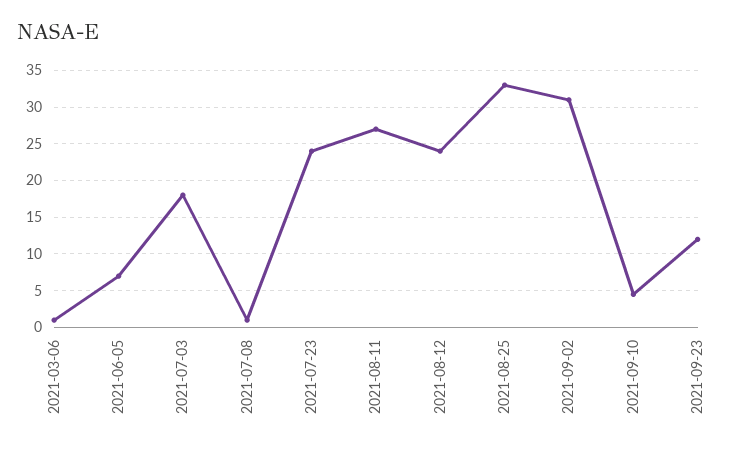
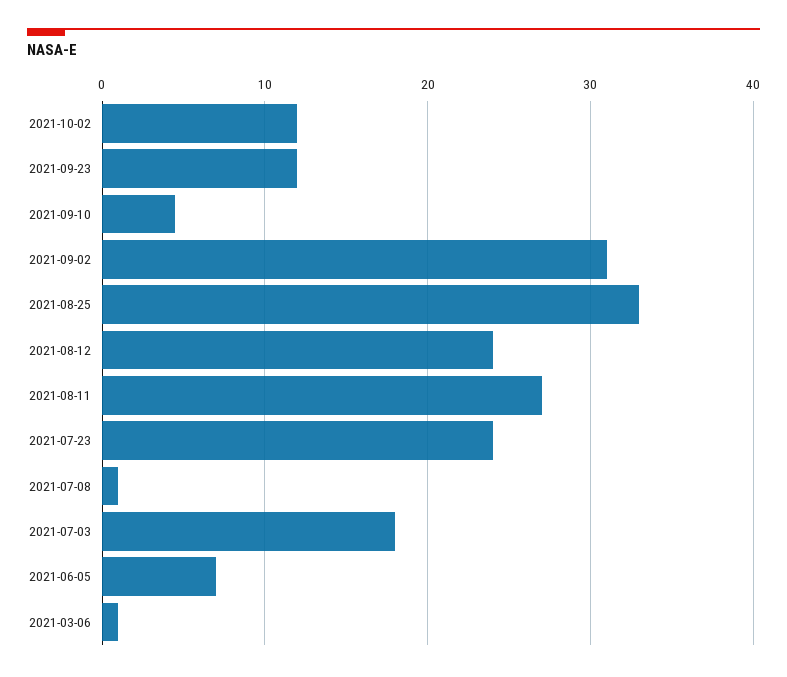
2021-10-02: none -> 12

